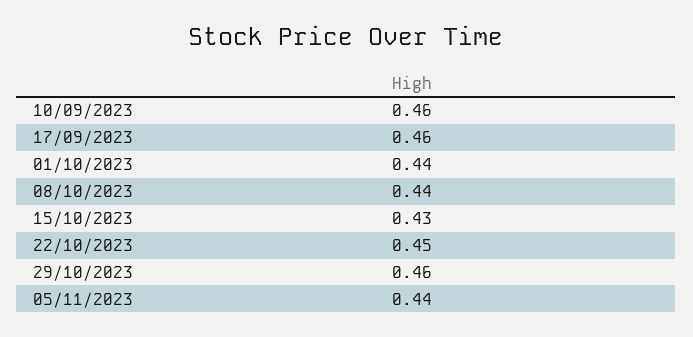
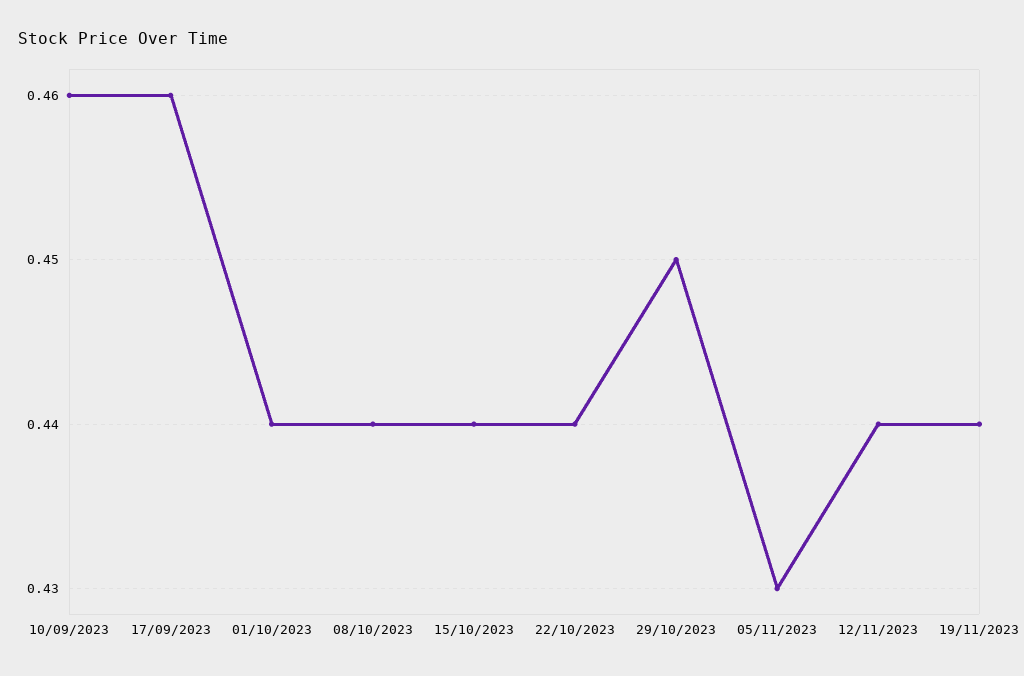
15/10/2023: 0.43 -> 0.44
22/10/2023: 0.45 -> 0.44
29/10/2023: 0.46 -> 0.45
05/11/2023: 0.44 -> 0.43
12/11/2023: none -> 0.44
19/11/2023: none -> 0.44

